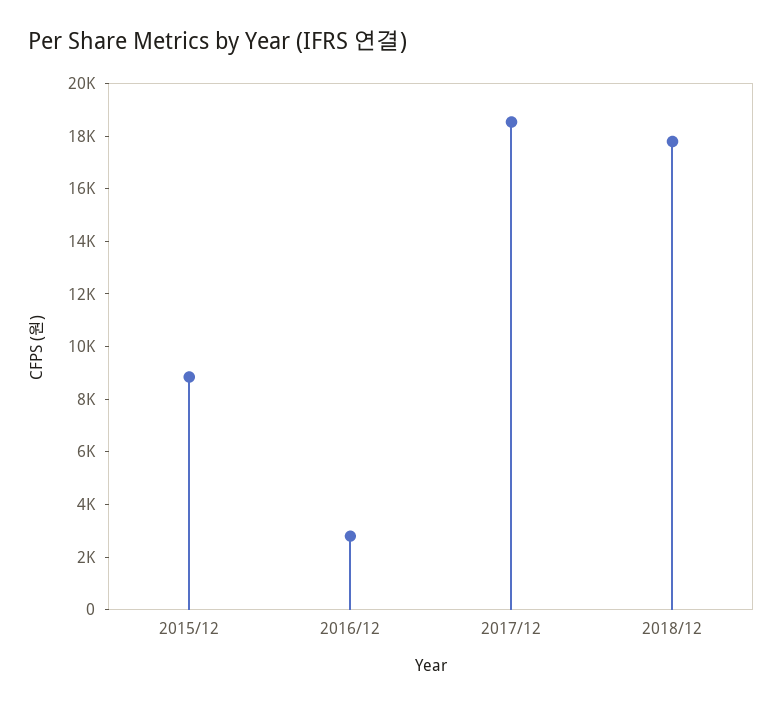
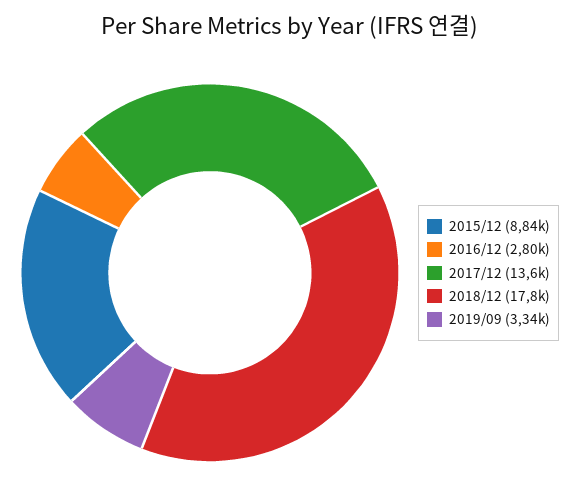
2017/12: 18500 -> 13600
2019/09: none -> 3340

